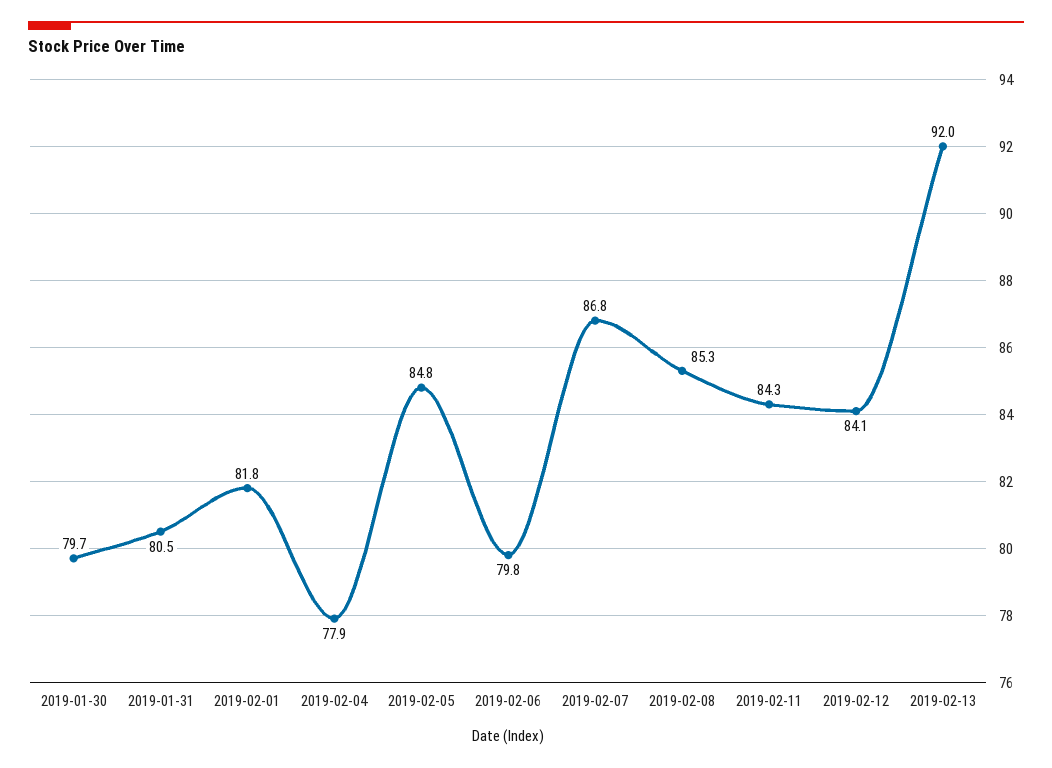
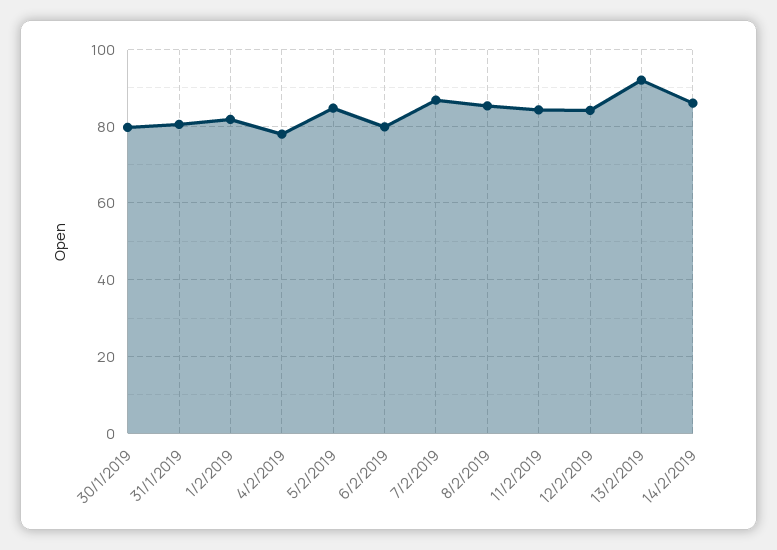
14/2/2019: none -> 86

